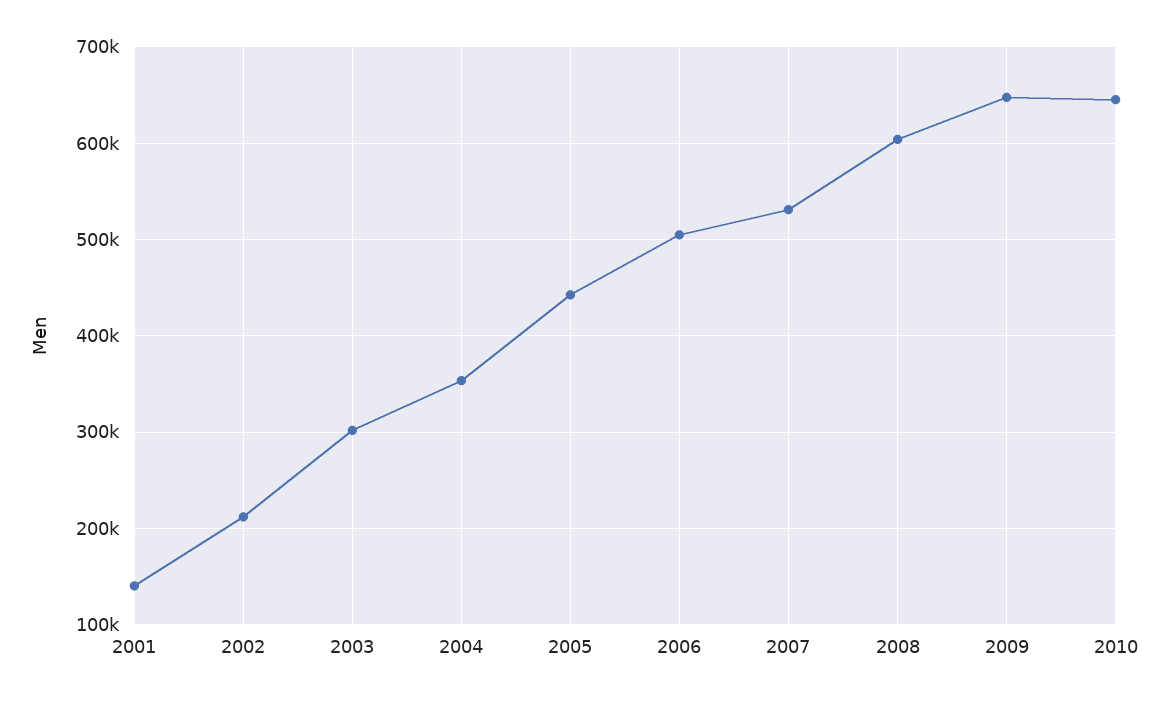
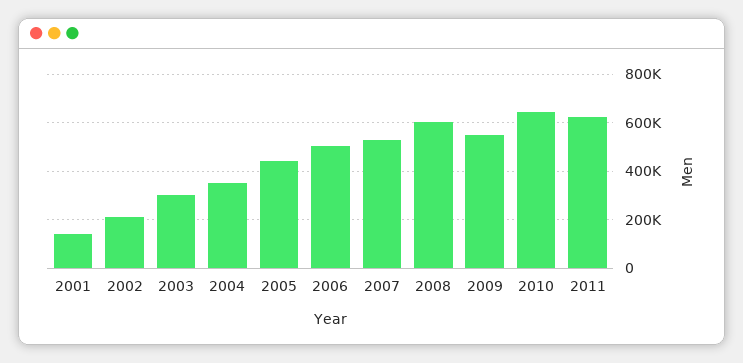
2009: 650000 -> 550000
2011: none -> 625000

